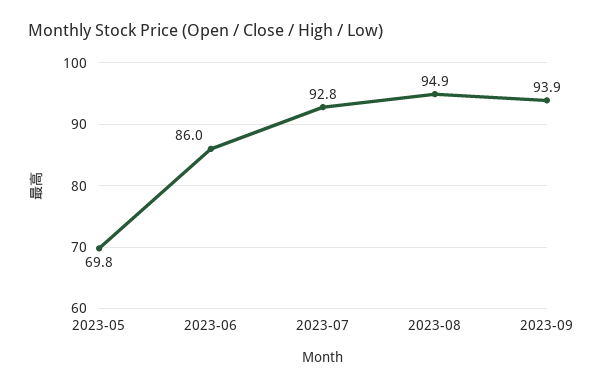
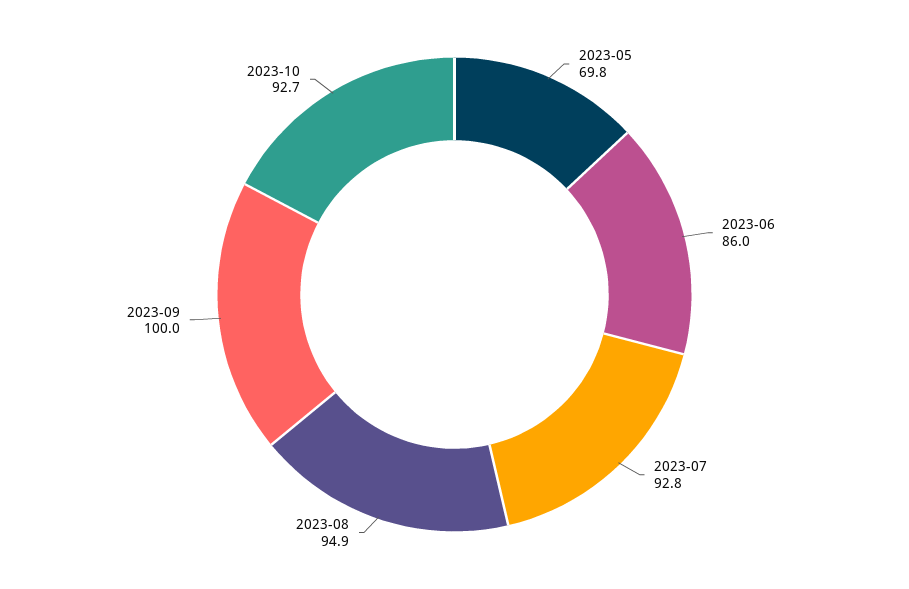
2023-09: 93.9 -> 100
2023-10: none -> 92.7

